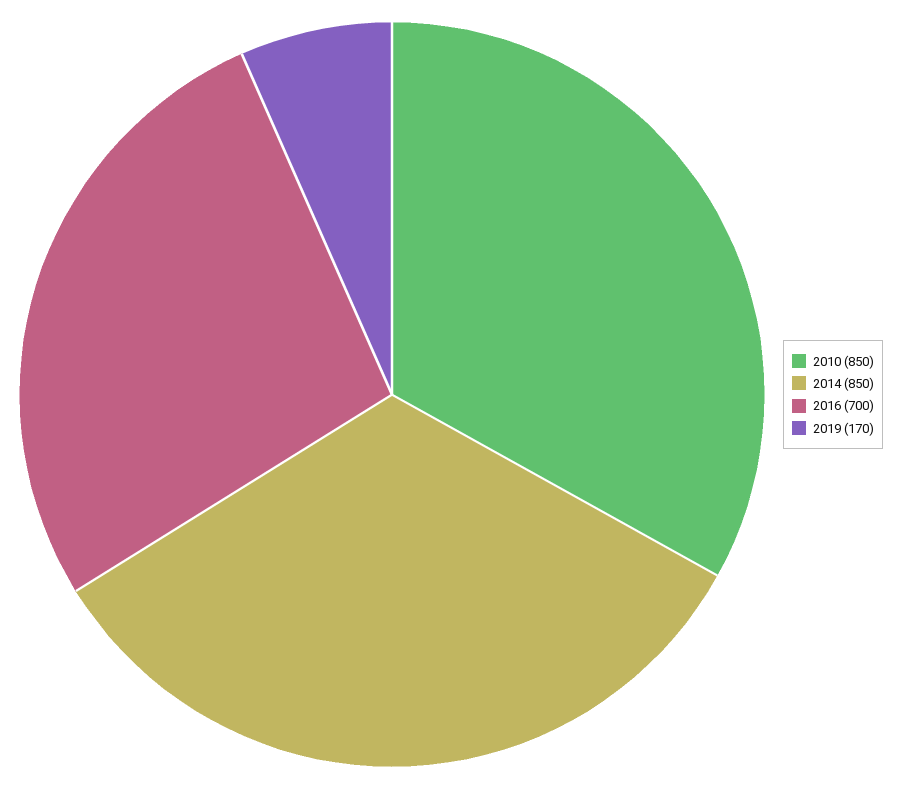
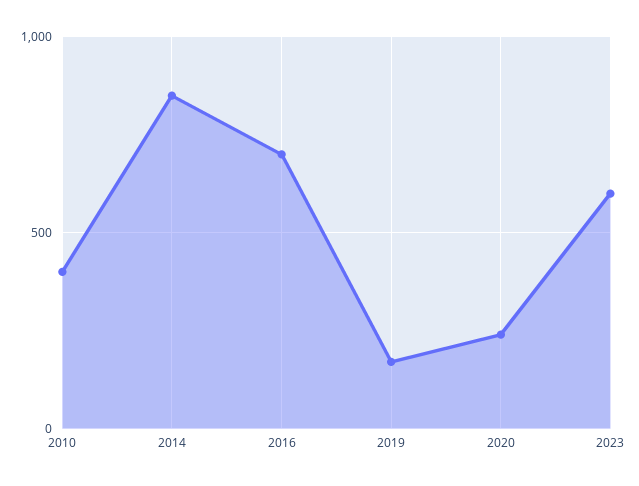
2010: 850 -> 400
2020: none -> 250
2023: none -> 600

